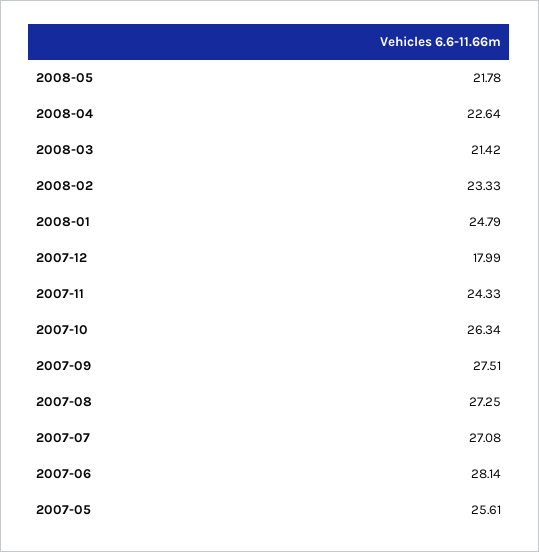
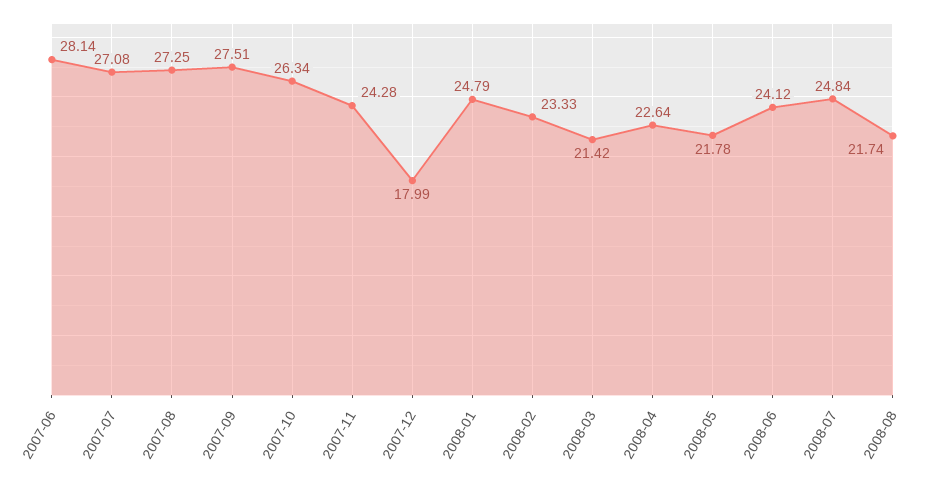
2007-11: 24.33 -> 24.28
2007-05: 25.61 -> none
2008-06: none -> 24.12
2008-07: none -> 24.84
2008-08: none -> 21.74

